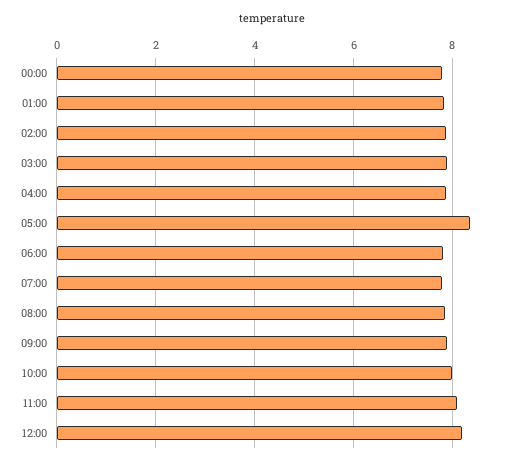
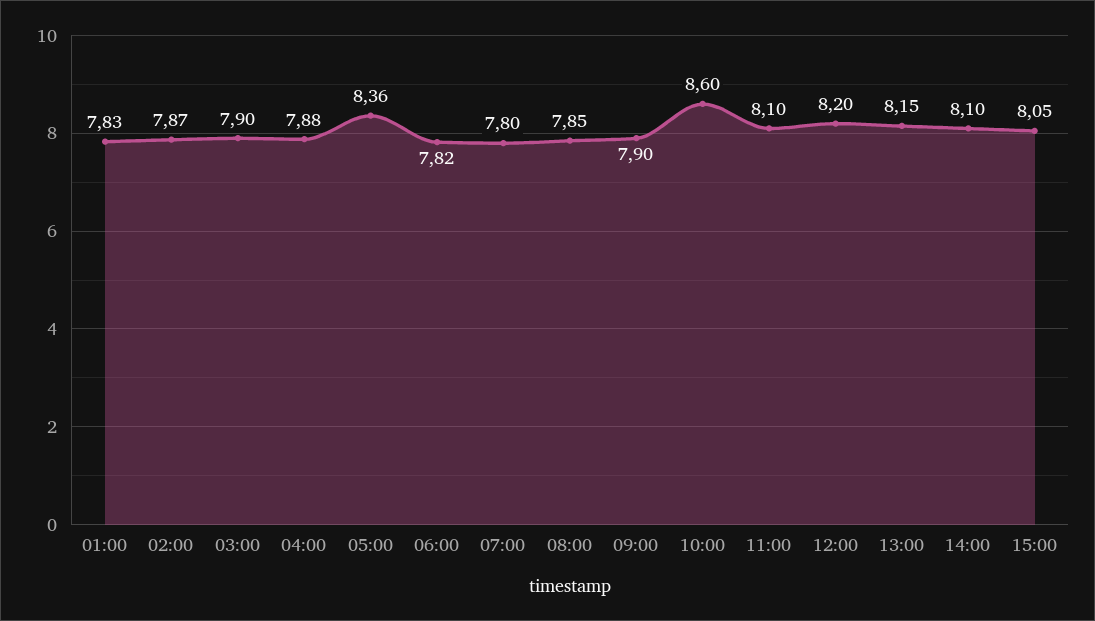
00:00: 7.8 -> none
10:00: 8 -> 8.6
13:00: none -> 8.15
14:00: none -> 8.1
15:00: none -> 8.05

